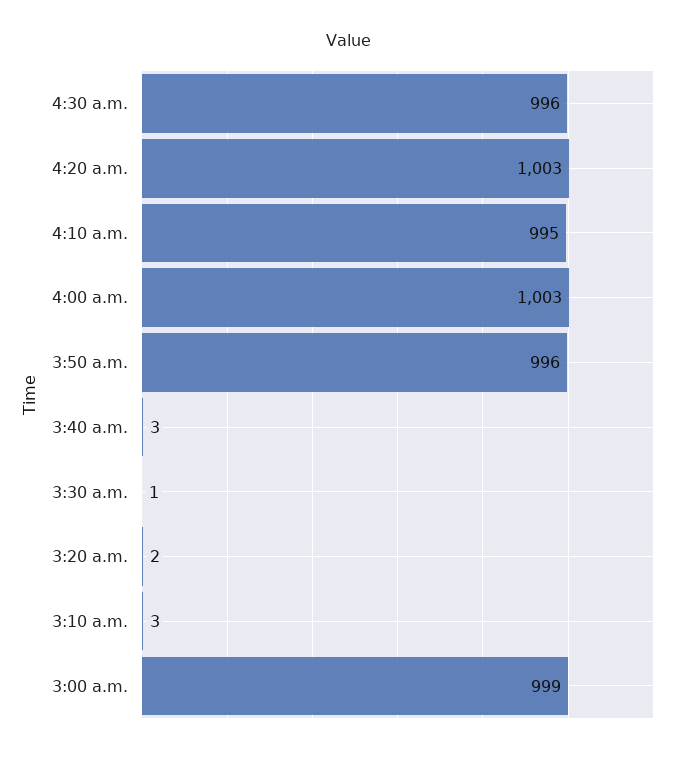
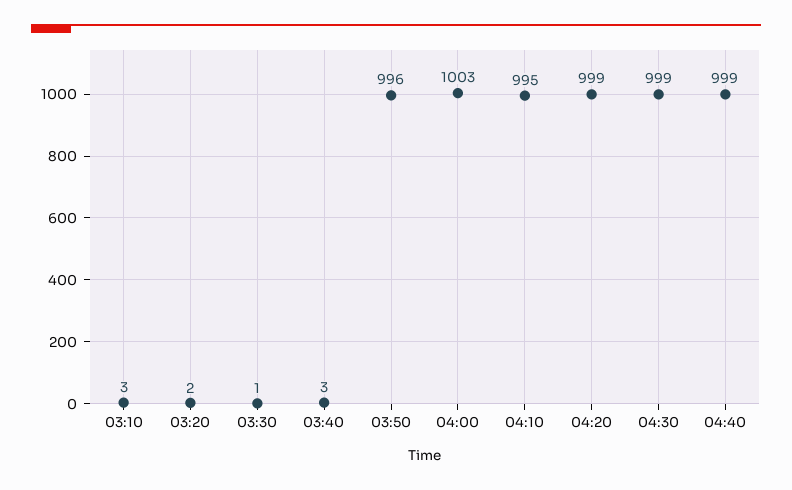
4:30 a.m.: 996 -> 999
4:20 a.m.: 1003 -> 999
3:00 a.m.: 999 -> none
04:40: none -> 999

